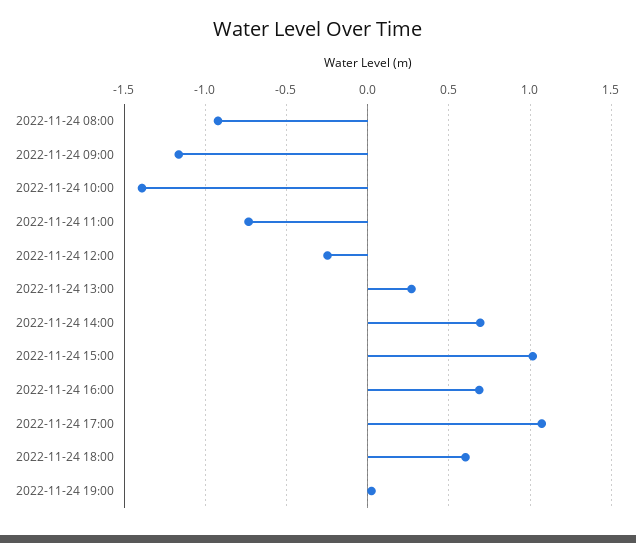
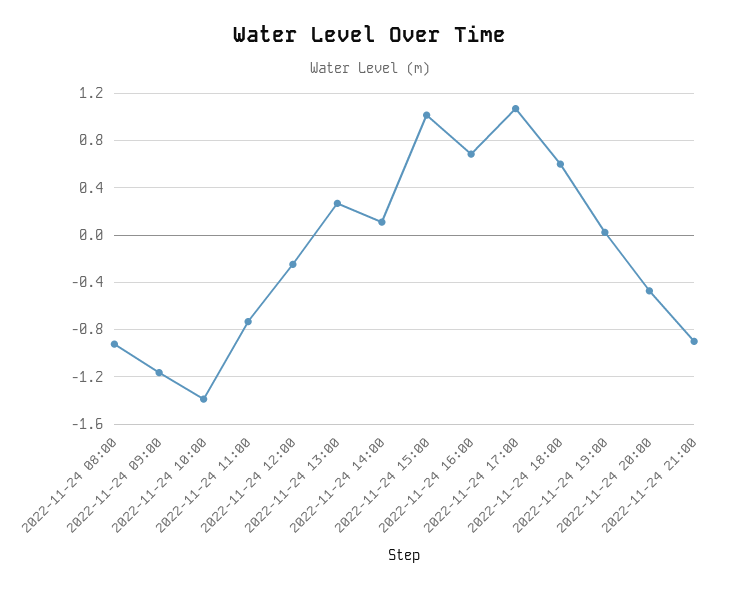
2022-11-24 14:00: 0.7 -> 0.1
2022-11-24 20:00: none -> -0.5
2022-11-24 21:00: none -> -0.9

